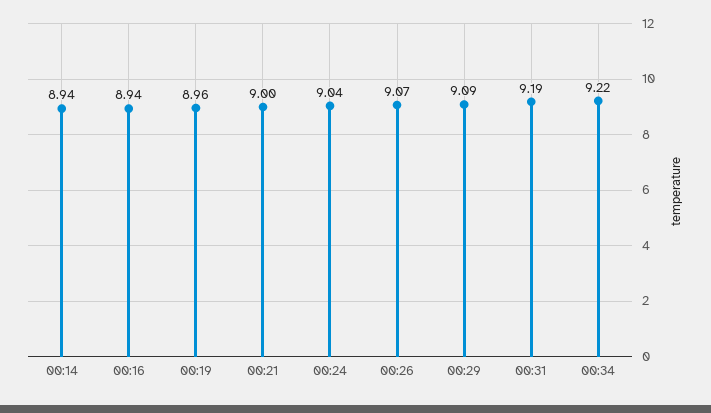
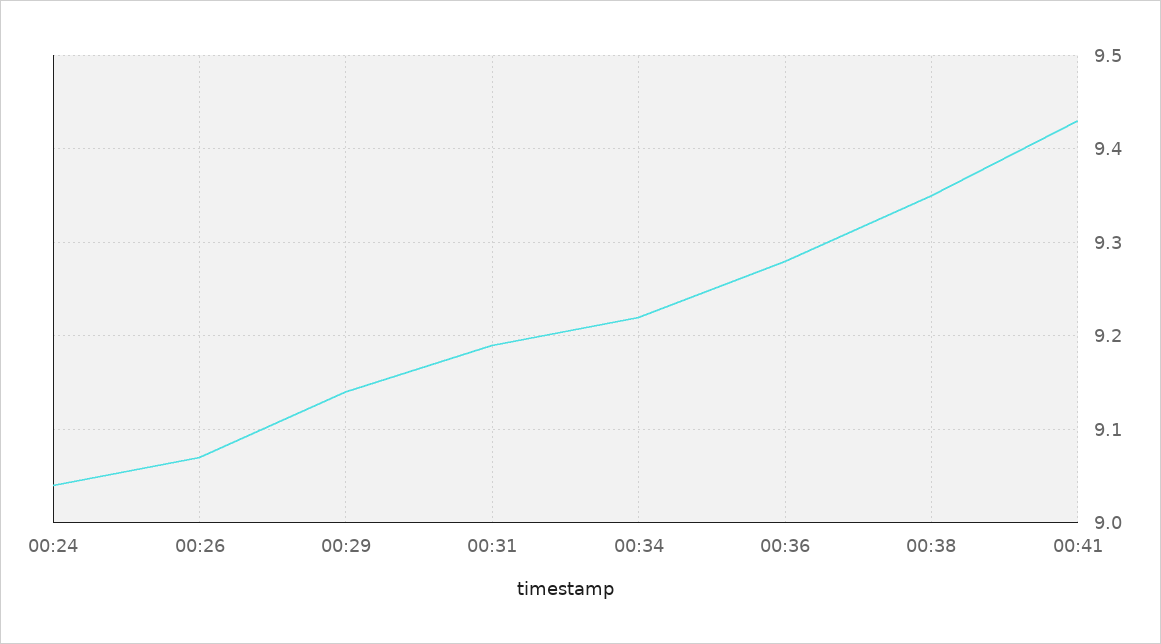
00:14: 8.94 -> none
00:16: 8.94 -> none
00:19: 8.96 -> none
00:21: 9 -> none
00:29: 9.09 -> 9.14
00:36: none -> 9.28
00:38: none -> 9.35
00:41: none -> 9.43

